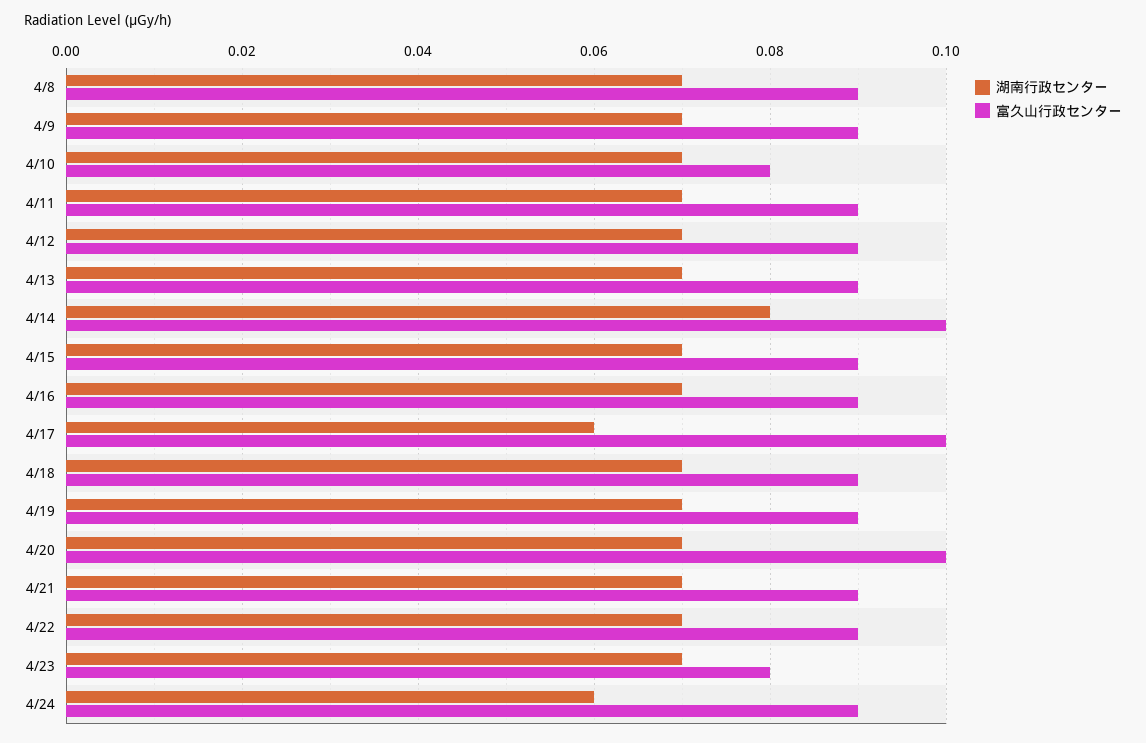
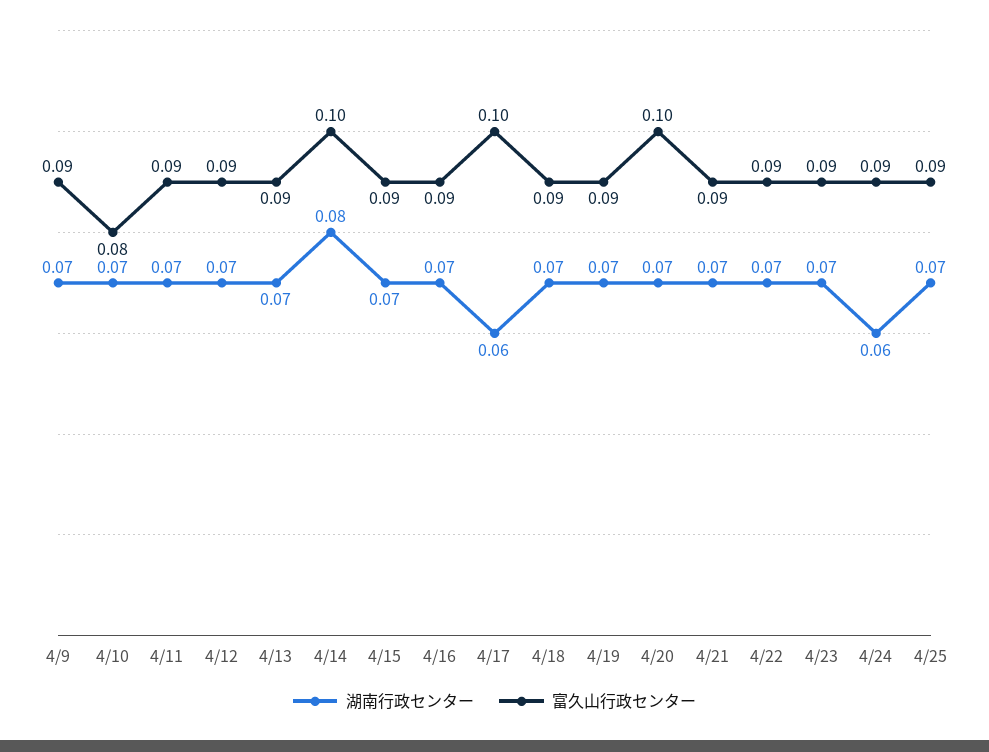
湖南行政センター, 4/8: 0.07 -> none
富久山行政センター, 4/8: 0.09 -> none
富久山行政センター, 4/23: 0.08 -> 0.09
湖南行政センター, 4/25: none -> 0.07
富久山行政センター, 4/25: none -> 0.09

